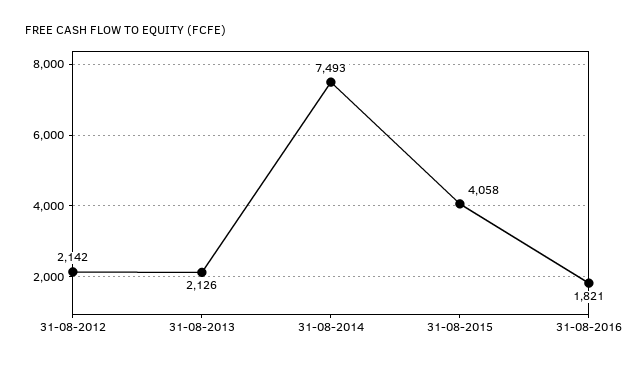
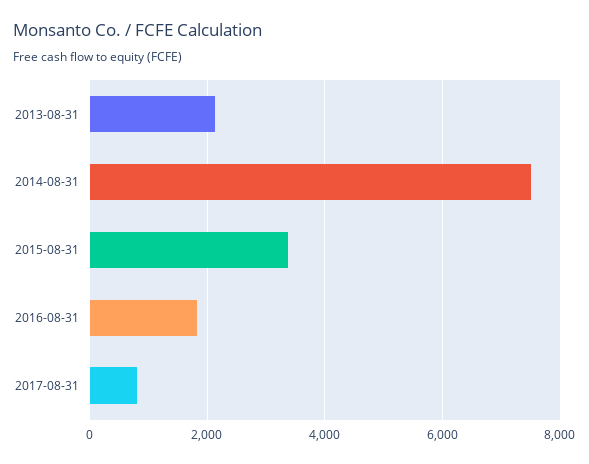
31-08-2012: 2142 -> none
31-08-2015: 4058 -> 3400
2017-08-31: none -> 800

